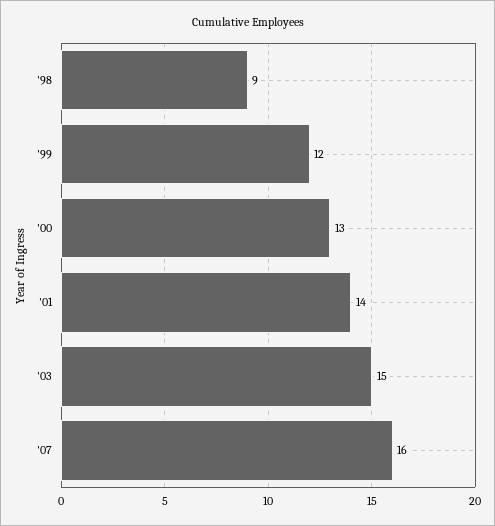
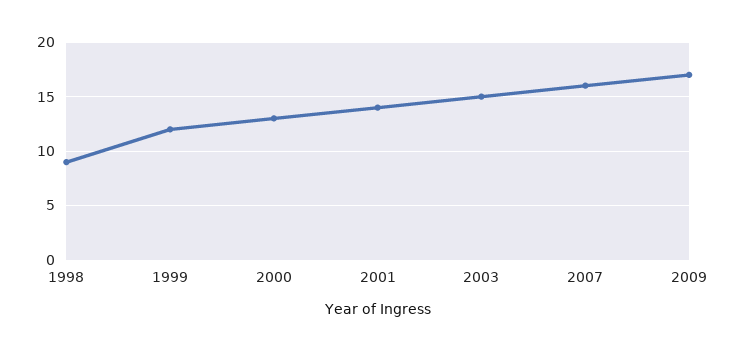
2009: none -> 17

